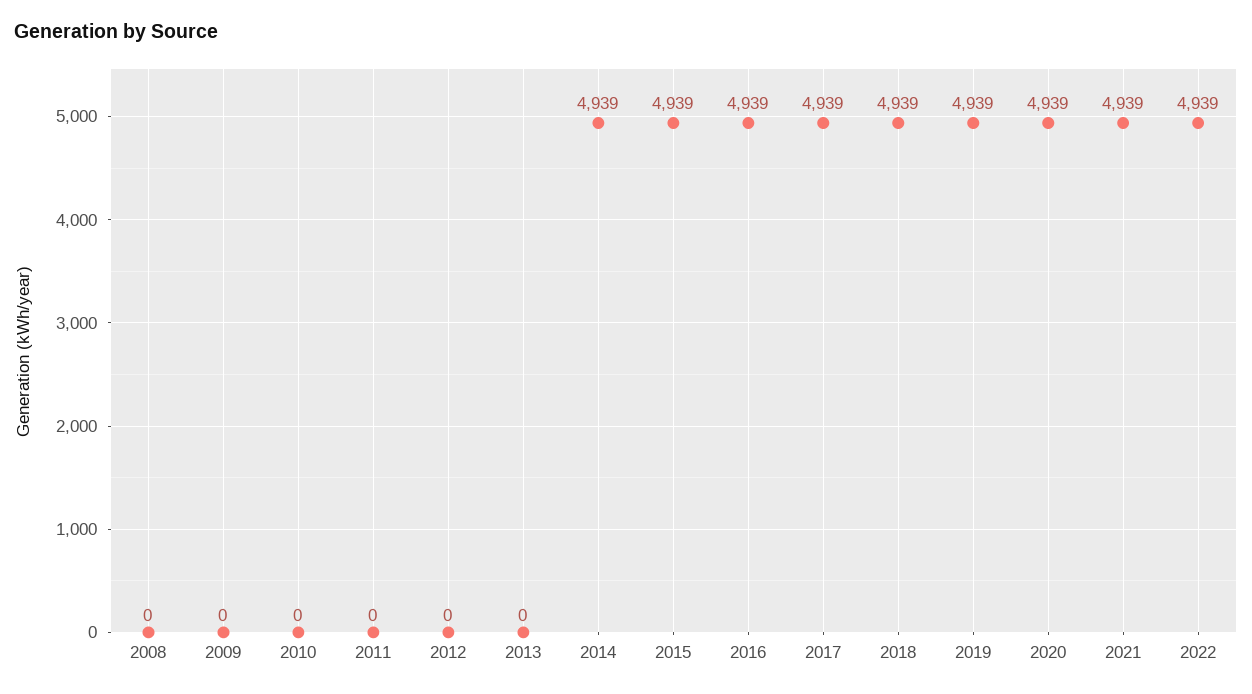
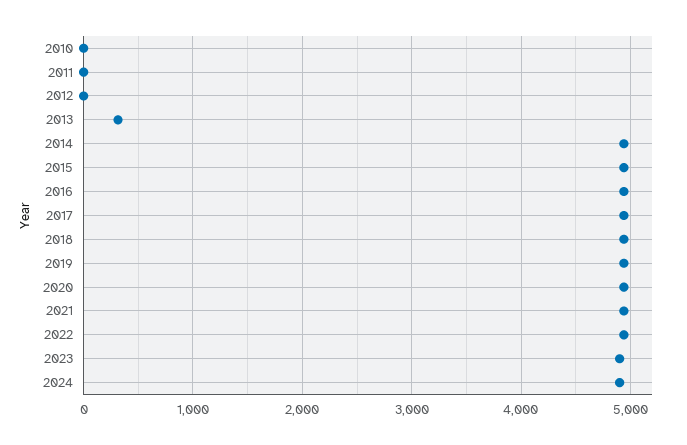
2008: 0 -> none
2009: 0 -> none
2013: 0 -> 300
2023: none -> 4900
2024: none -> 4900

